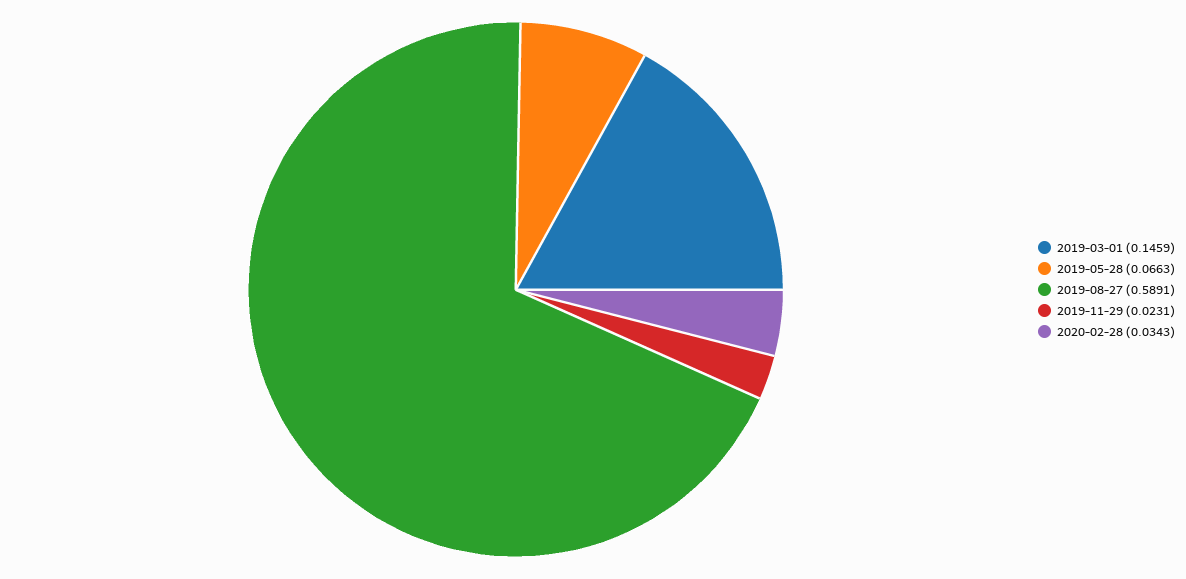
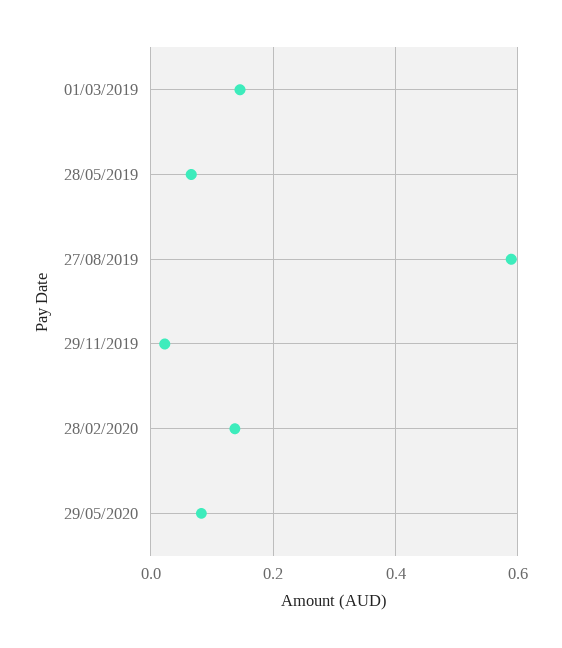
2020-02-28: 0.0343 -> 0.14
29/05/2020: none -> 0.08

